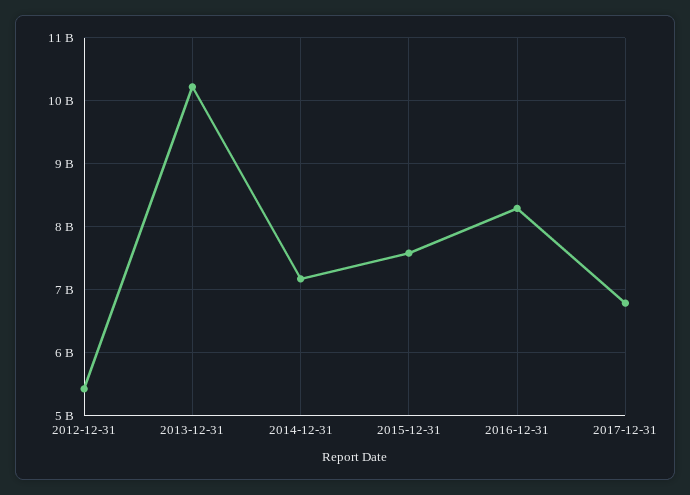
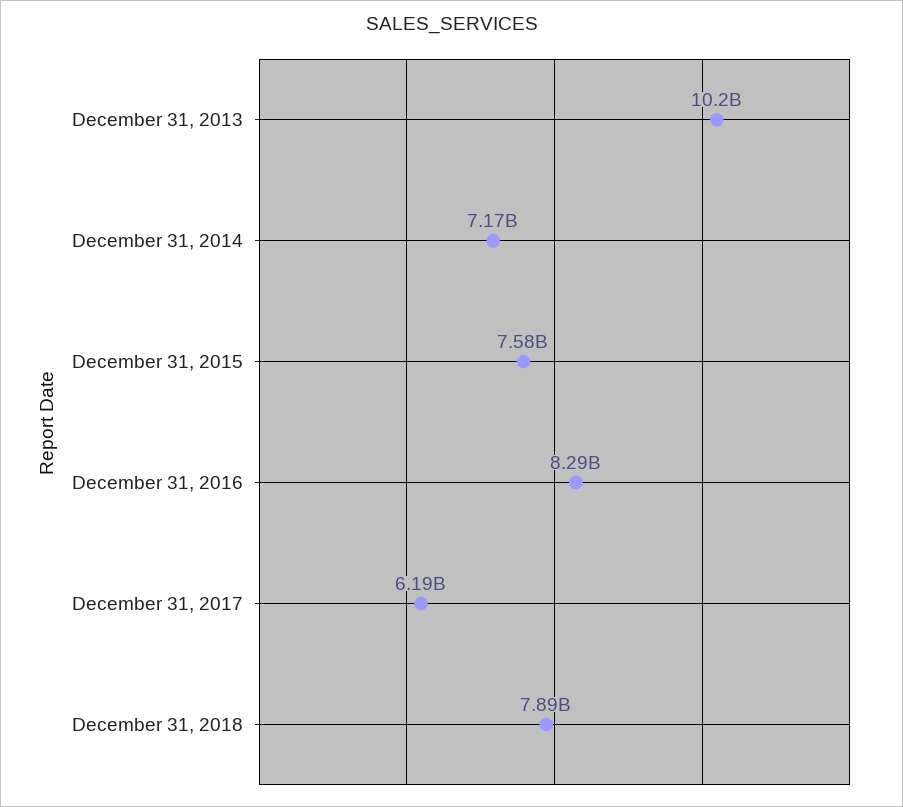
2012-12-31: 5400000000 -> none
2017-12-31: 6800000000 -> 6190000000
December 31, 2018: none -> 7890000000

